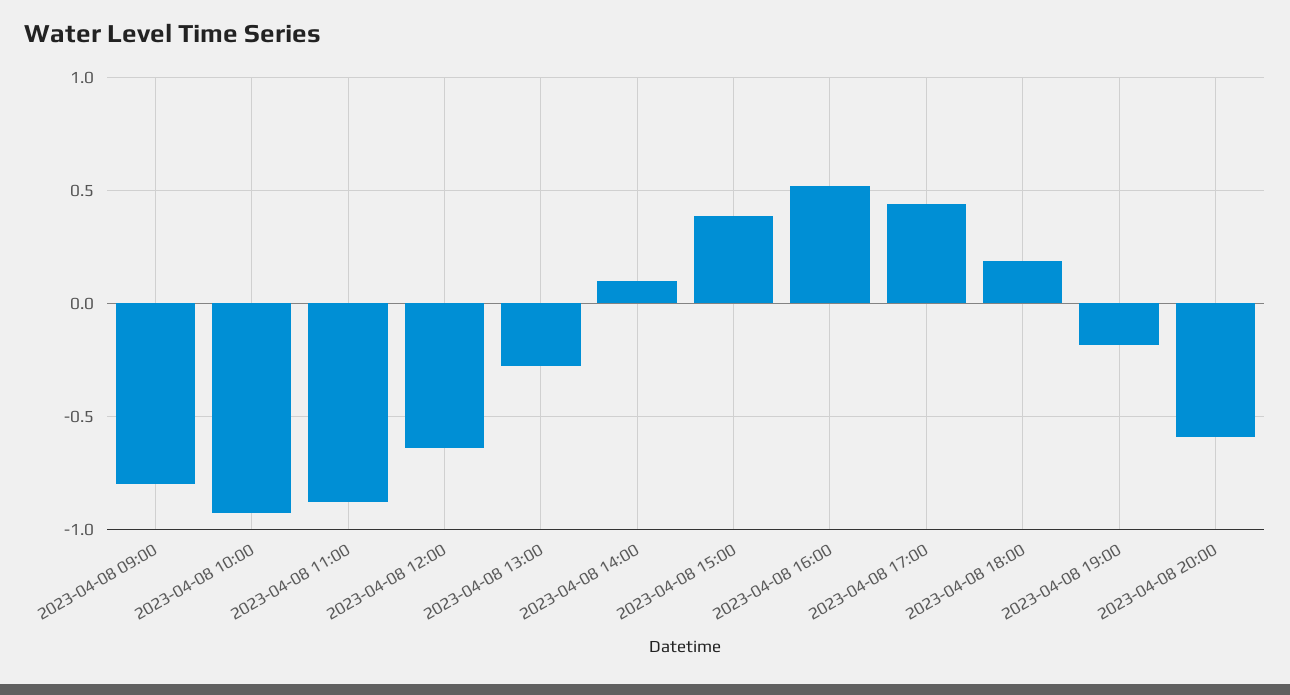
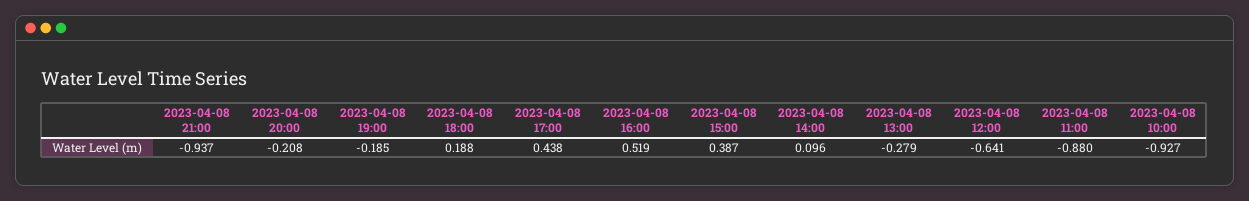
2023-04-08 09:00: -0.8 -> none
2023-04-08 20:00: -0.6 -> -0.208
2023-04-08 21:00: none -> -0.937

